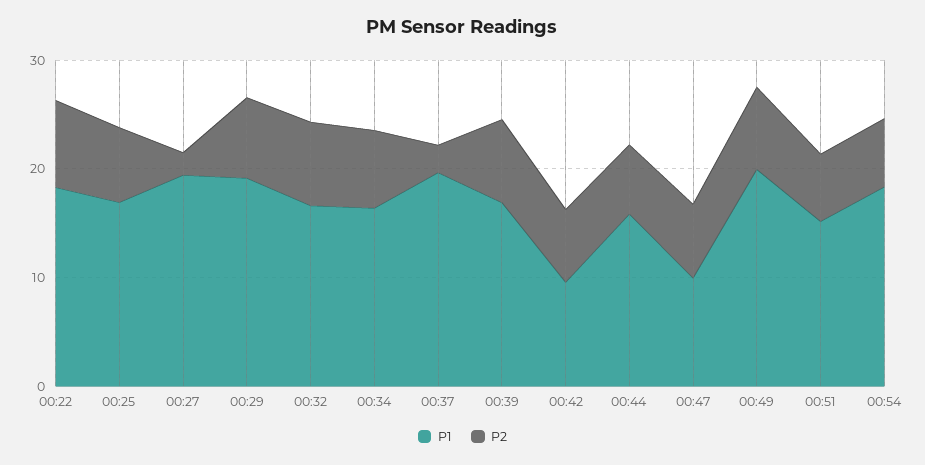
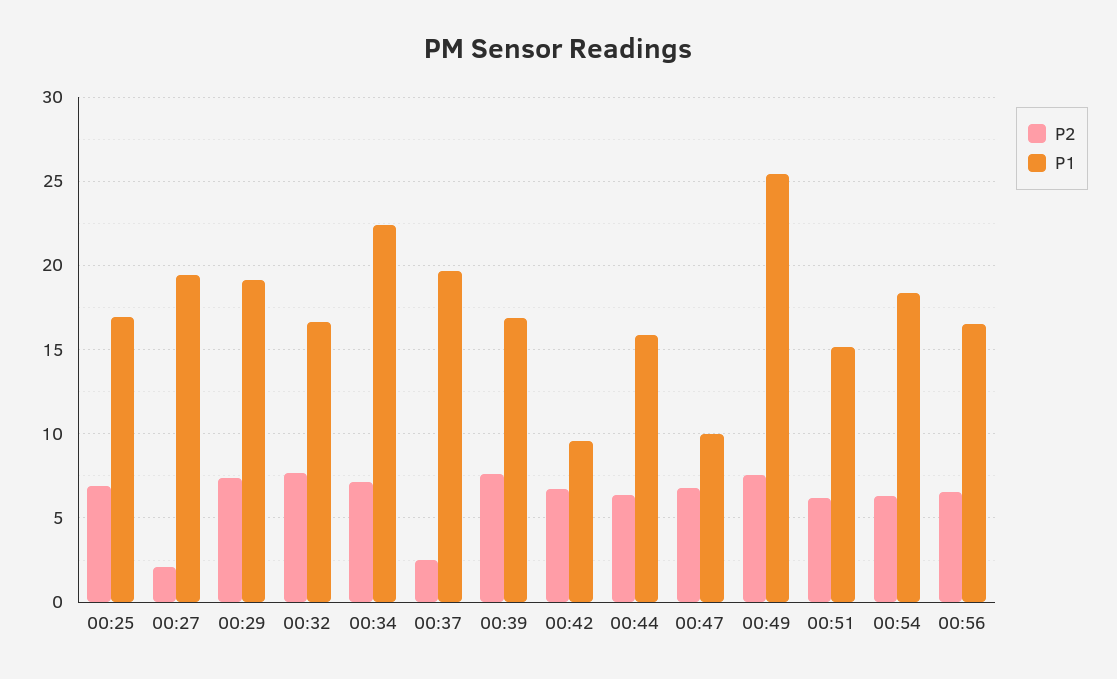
P1, 00:22: 18 -> none
P2, 00:22: 8 -> none
P1, 00:34: 16 -> 22.5
P1, 00:49: 20 -> 25.5
P2, 00:56: none -> 6.5
P1, 00:56: none -> 16.5

